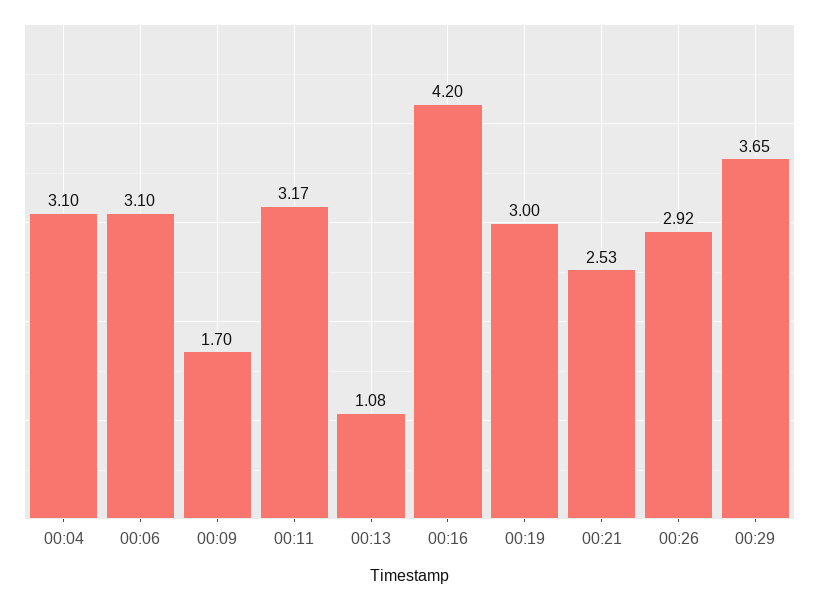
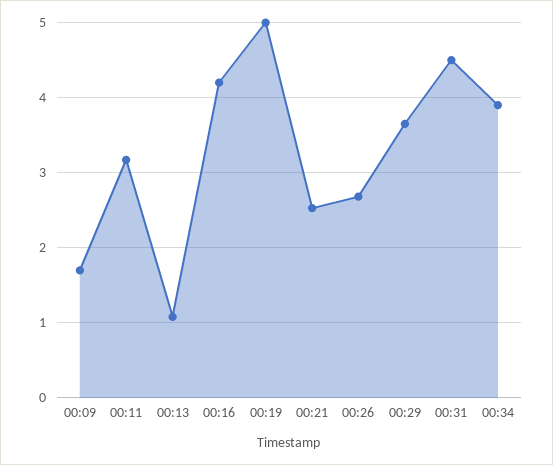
00:04: 3.1 -> none
00:06: 3.1 -> none
00:19: 3 -> 5
00:26: 2.92 -> 2.7
00:31: none -> 4.5
00:34: none -> 3.9

